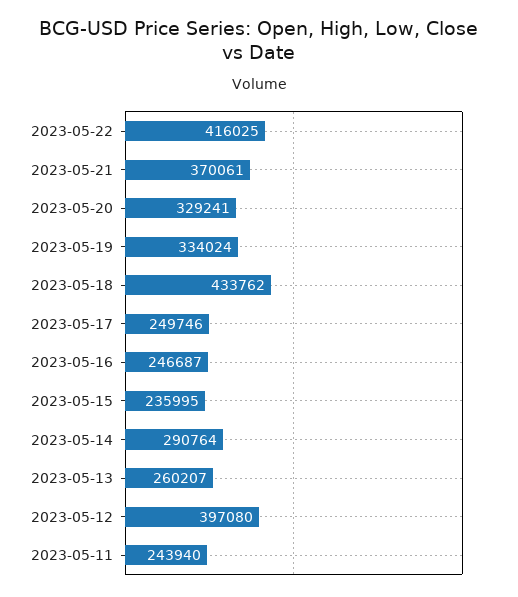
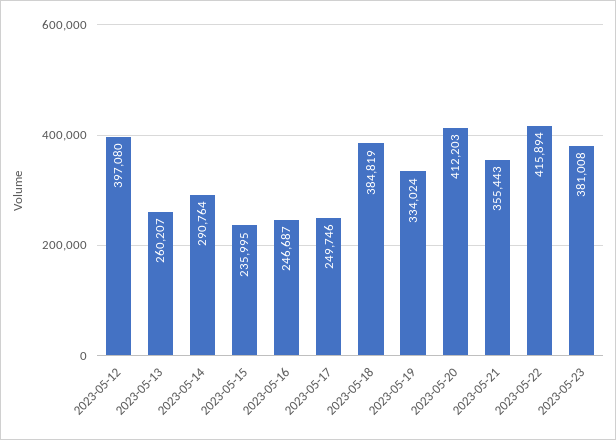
2023-05-22: 416025 -> 415894
2023-05-21: 370061 -> 355443
2023-05-20: 329241 -> 412203
2023-05-18: 433762 -> 384819
2023-05-11: 243940 -> none
2023-05-23: none -> 381008

